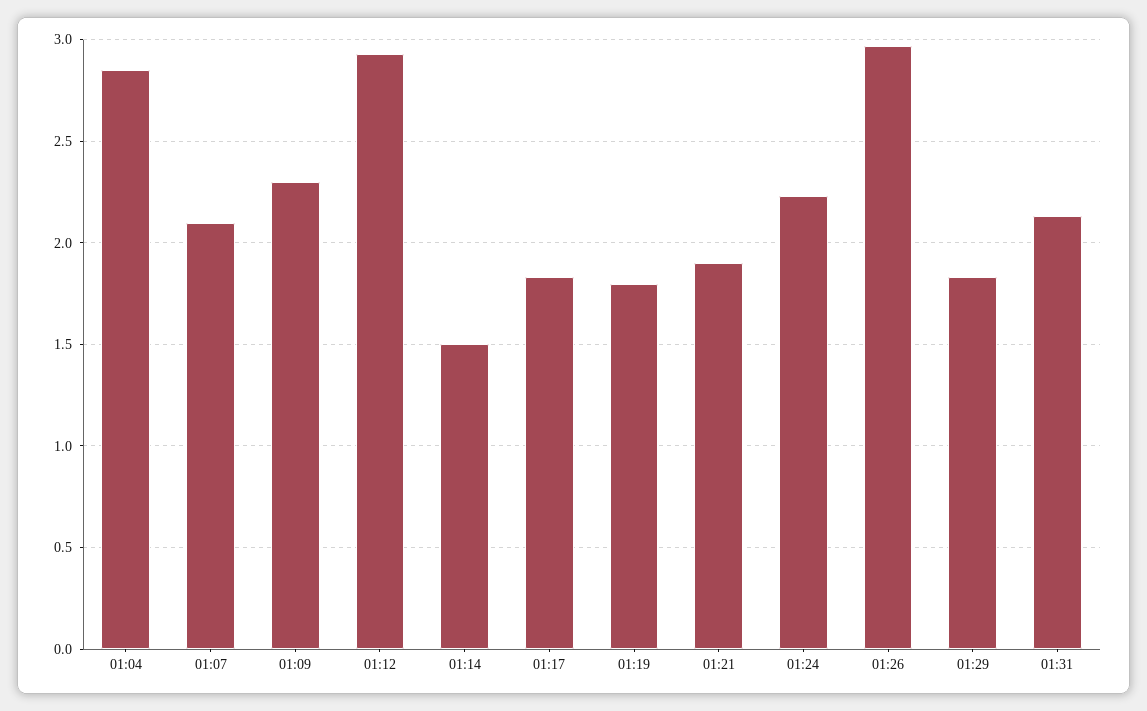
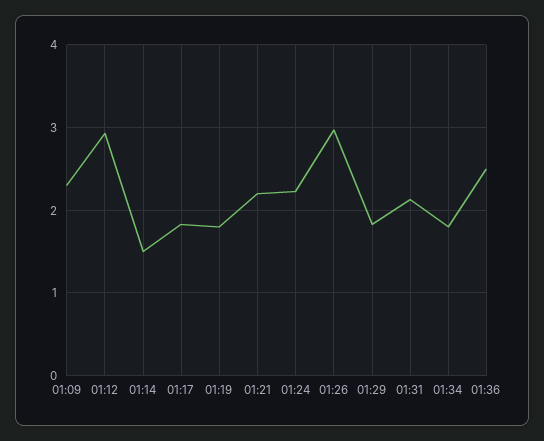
01:04: 2.85 -> none
01:07: 2.1 -> none
01:21: 1.9 -> 2.2
01:34: none -> 1.8
01:36: none -> 2.5

